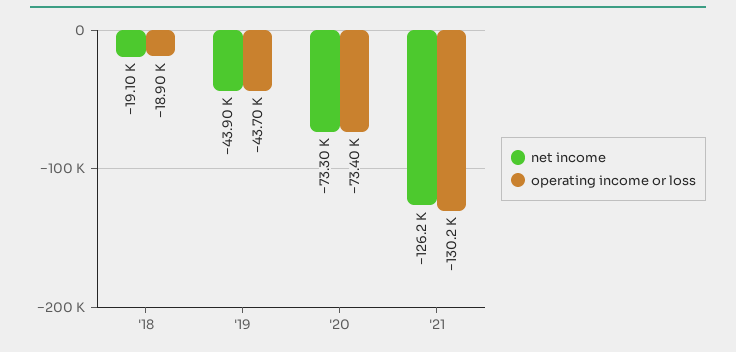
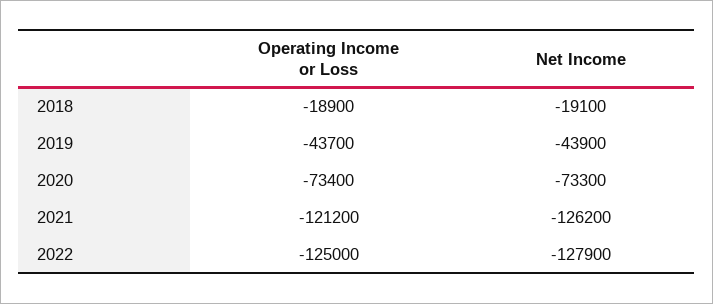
operating income or loss, '21: -130200 -> -121200
operating income or loss, 2022: none -> -125000
net income, 2022: none -> -127900

